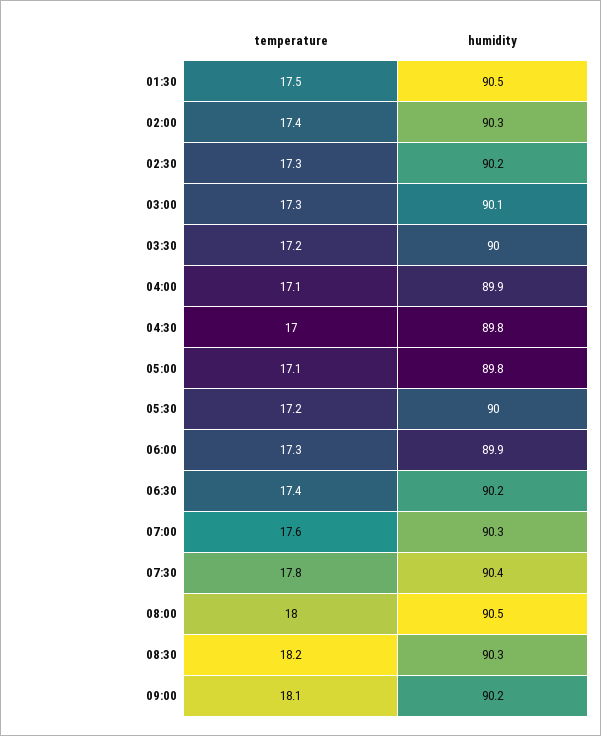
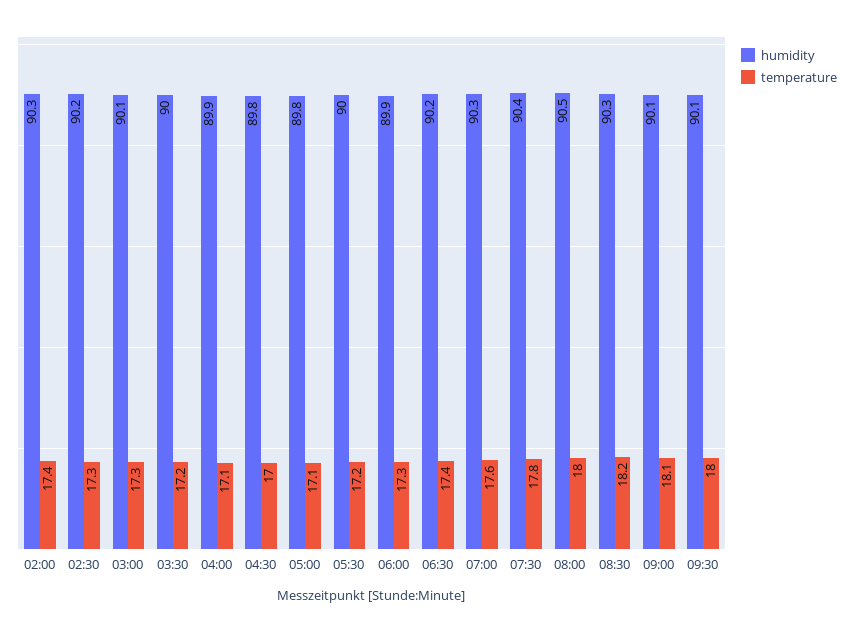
temperature, 01:30: 17.5 -> none
humidity, 01:30: 90.5 -> none
humidity, 09:00: 90.2 -> 90.1
humidity, 09:30: none -> 90.1
temperature, 09:30: none -> 18

